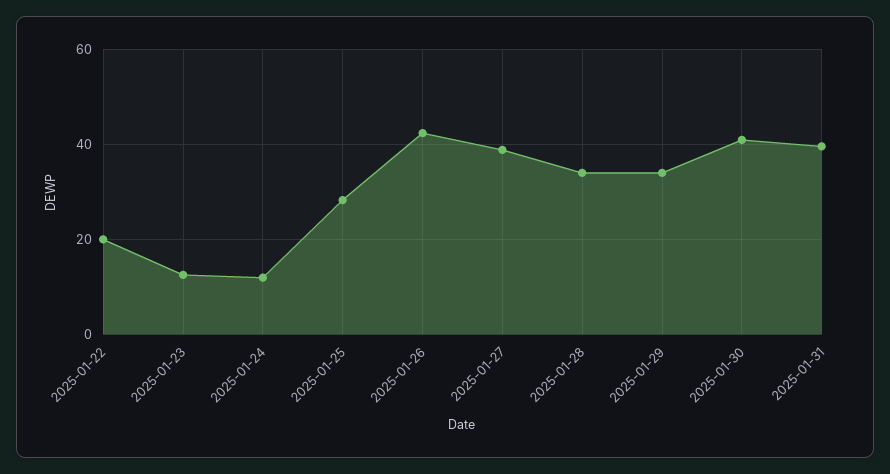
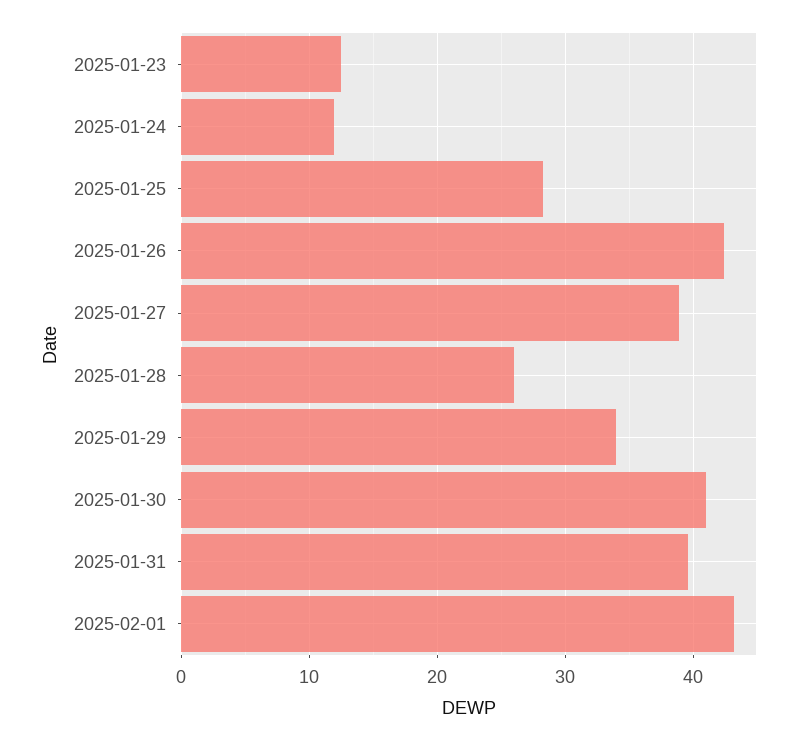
2025-01-22: 20 -> none
2025-01-28: 34 -> 26
2025-02-01: none -> 43

